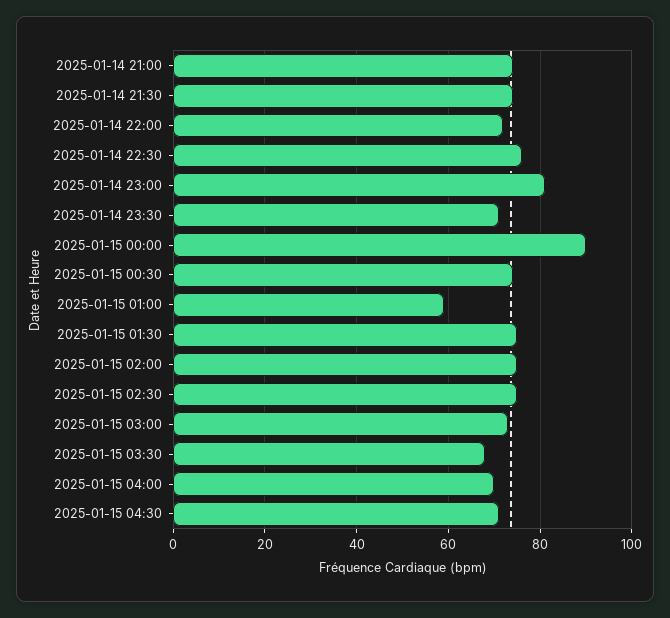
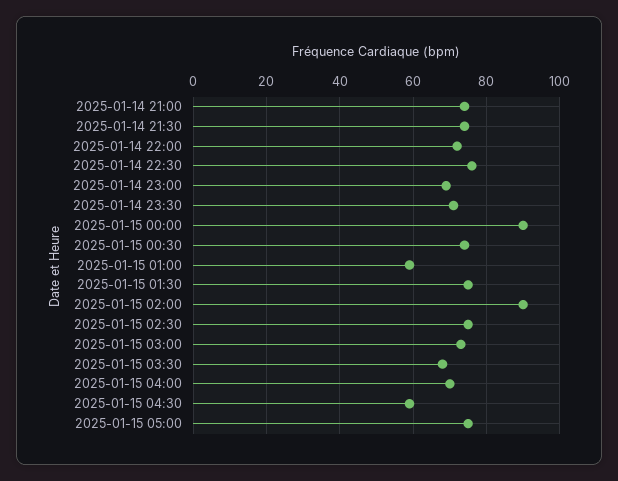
2025-01-14 23:00: 80 -> 70
2025-01-15 02:00: 75 -> 90
2025-01-15 04:30: 70 -> 60
2025-01-15 05:00: none -> 75

